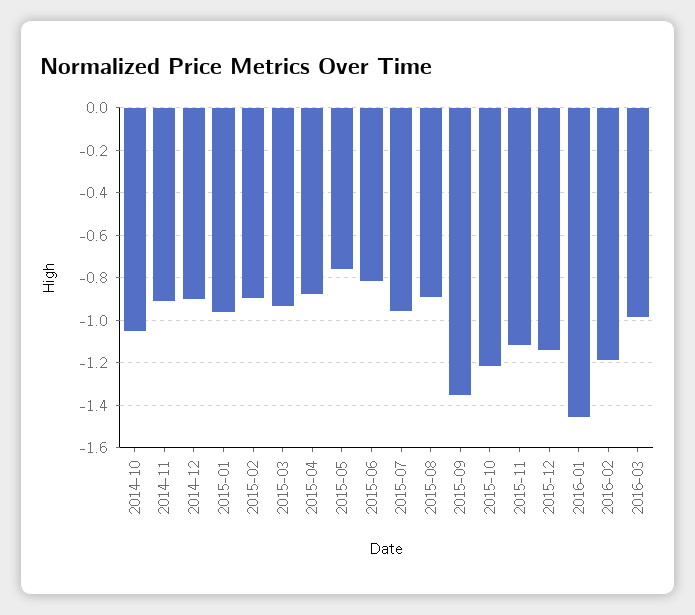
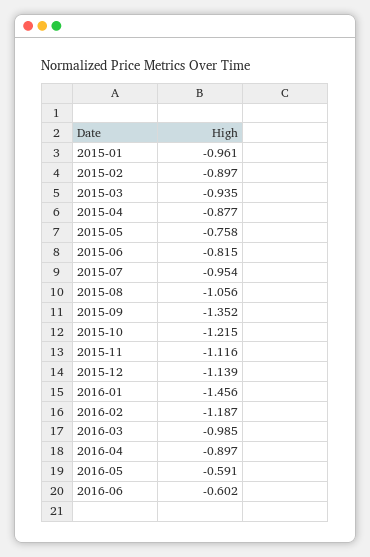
2014-10: -1.05 -> none
2014-11: -0.9 -> none
2014-12: -0.9 -> none
2015-08: -0.9 -> -1.056
2016-04: none -> -0.897
2016-05: none -> -0.591
2016-06: none -> -0.602

